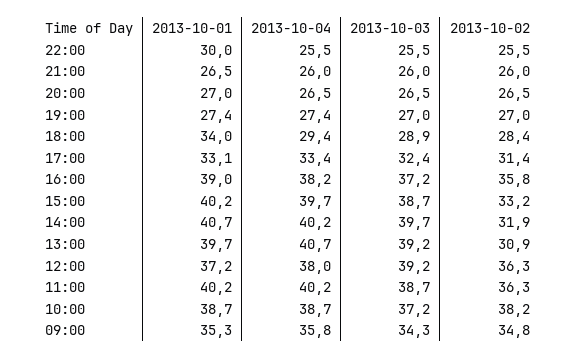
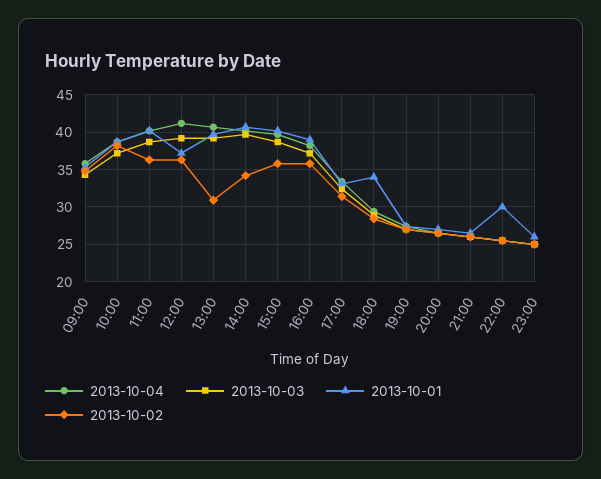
2013-10-02, 15:00: 33.2 -> 36
2013-10-02, 14:00: 31.9 -> 34
2013-10-04, 12:00: 38 -> 41
2013-10-04, 23:00: none -> 25
2013-10-03, 23:00: none -> 25
2013-10-01, 23:00: none -> 26
2013-10-02, 23:00: none -> 25

